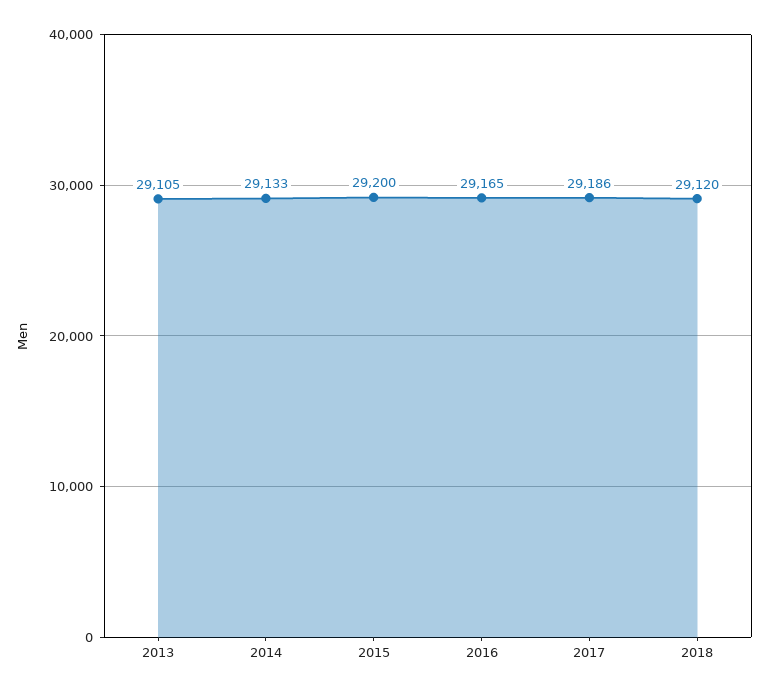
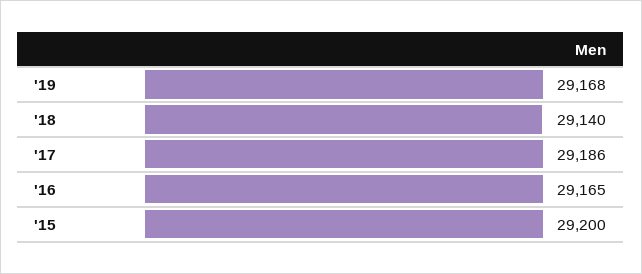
2013: 29105 -> none
2014: 29133 -> none
2018: 29120 -> 29140
'19: none -> 29168

